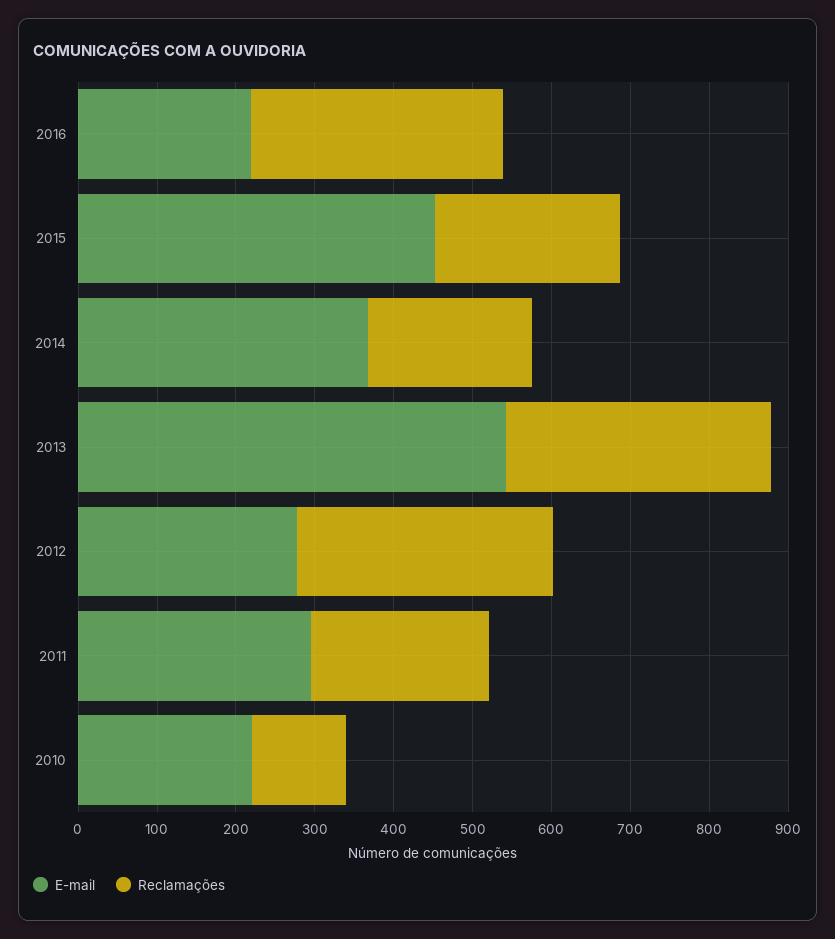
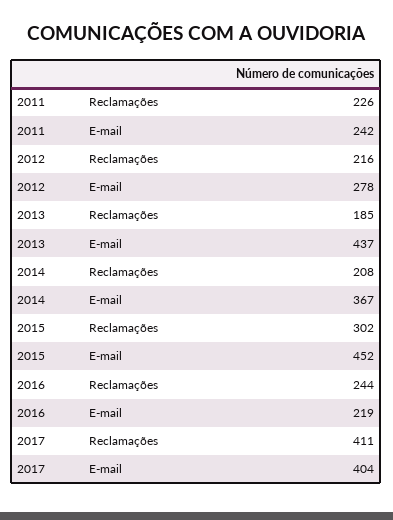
Reclamações, 2016: 320 -> 244
Reclamações, 2015: 240 -> 302
E-mail, 2013: 540 -> 437
Reclamações, 2013: 340 -> 185
Reclamações, 2012: 320 -> 216
E-mail, 2011: 300 -> 242
E-mail, 2010: 220 -> none
Reclamações, 2010: 120 -> none
Reclamações, 2017: none -> 411
E-mail, 2017: none -> 404

